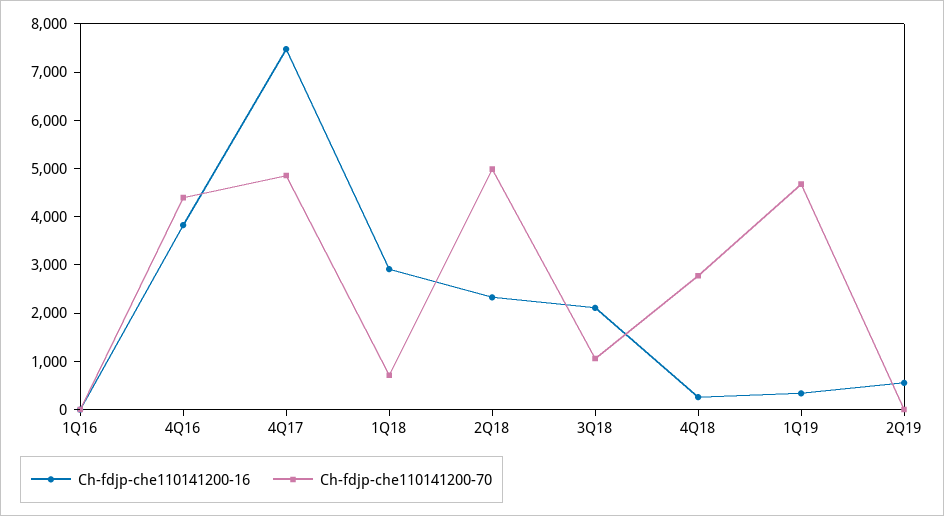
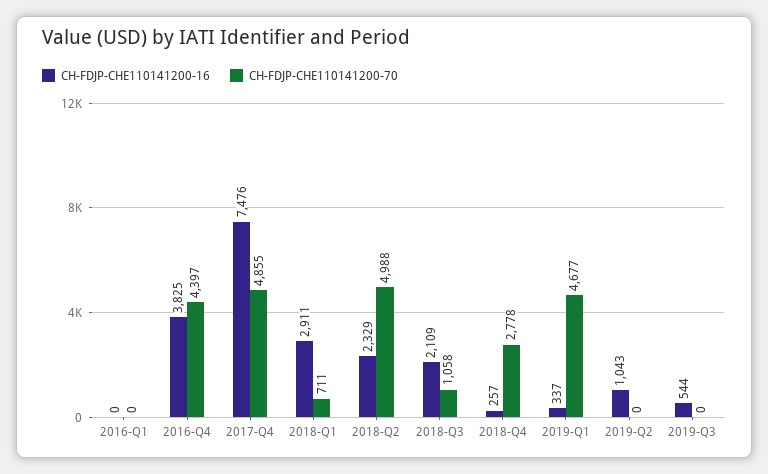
Ch-fdjp-che110141200-16, 2Q19: 600 -> 1043
Ch-fdjp-che110141200-16, 2019-Q3: none -> 544
Ch-fdjp-che110141200-70, 2019-Q3: none -> 0

